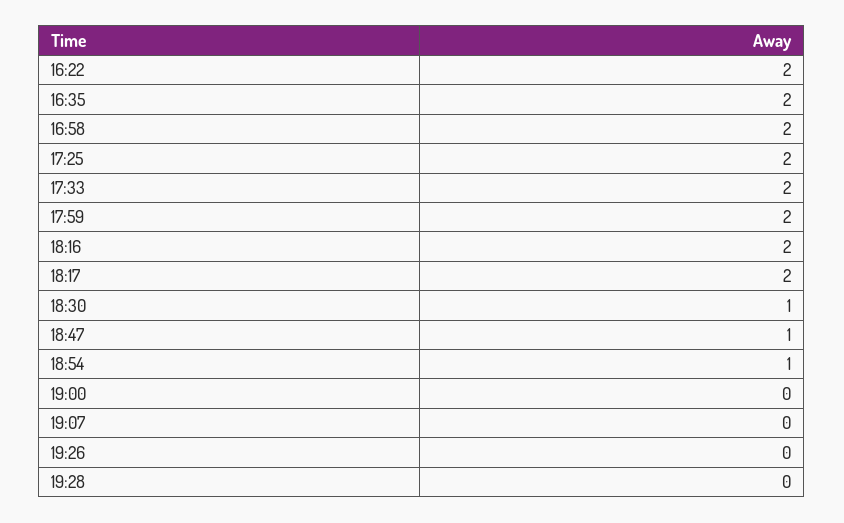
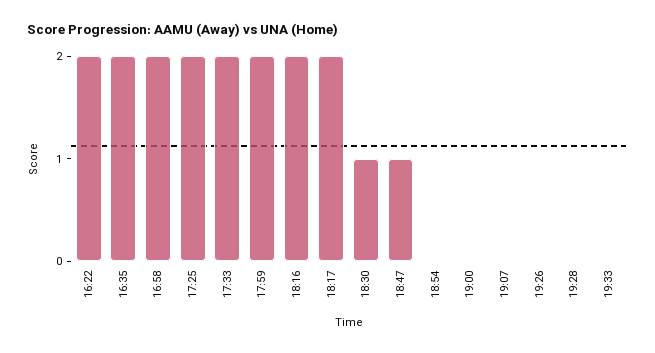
18:54: 1 -> 0
19:33: none -> 0

